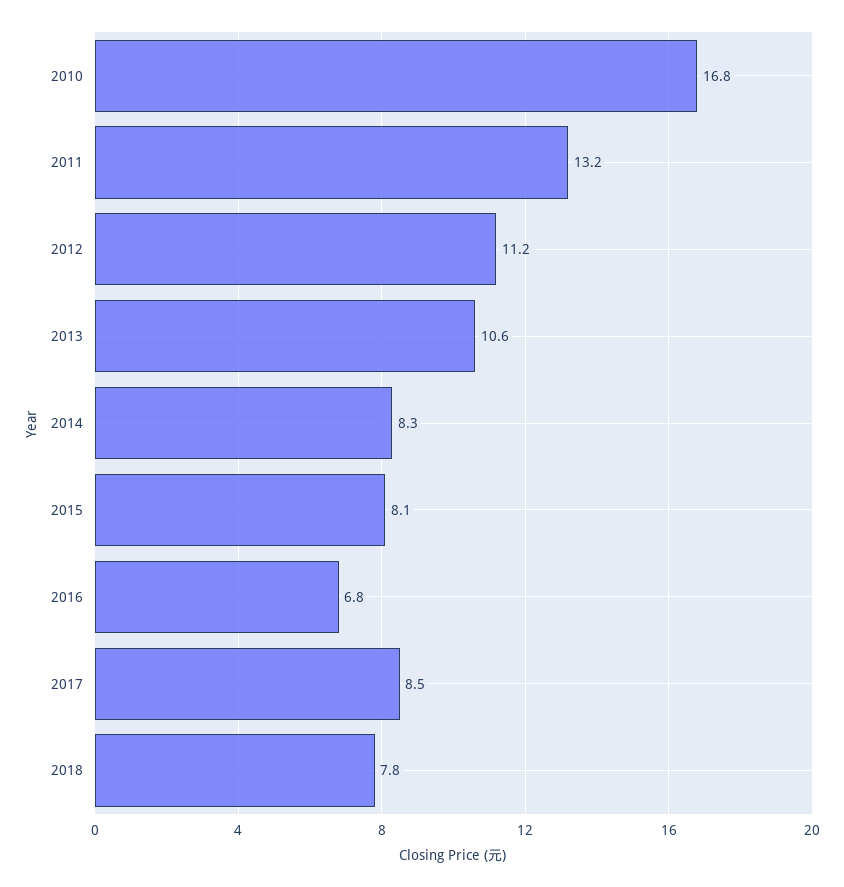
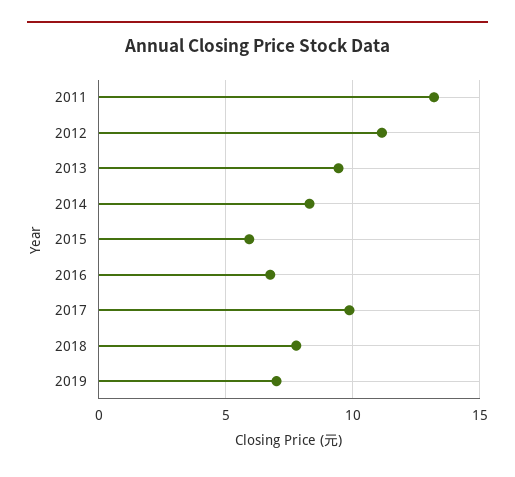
2010: 16.8 -> none
2013: 10.6 -> 9.5
2015: 8.1 -> 6
2017: 8.5 -> 10
2019: none -> 7

